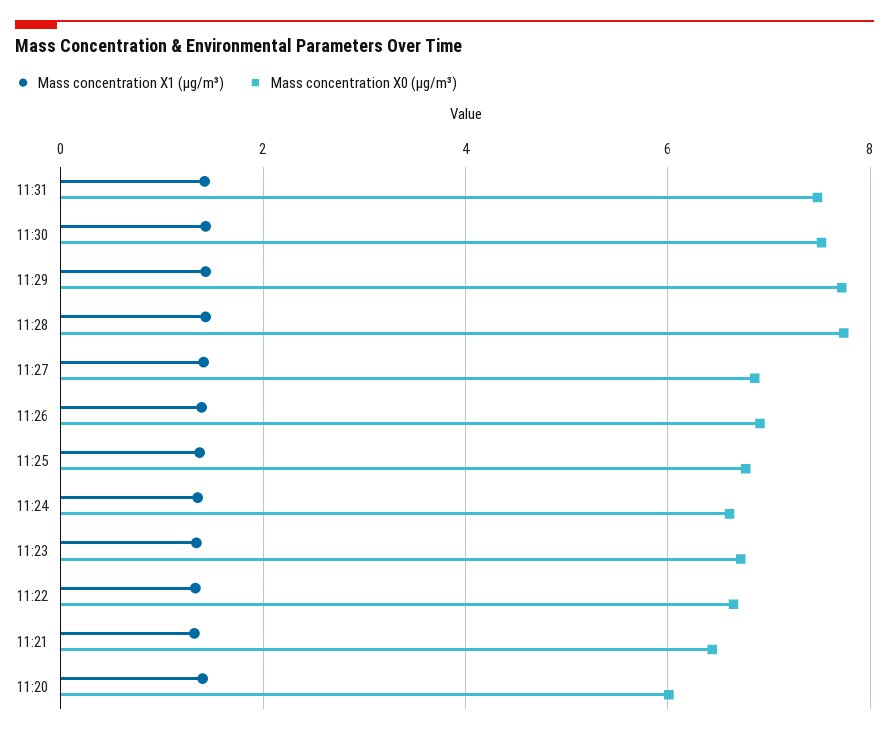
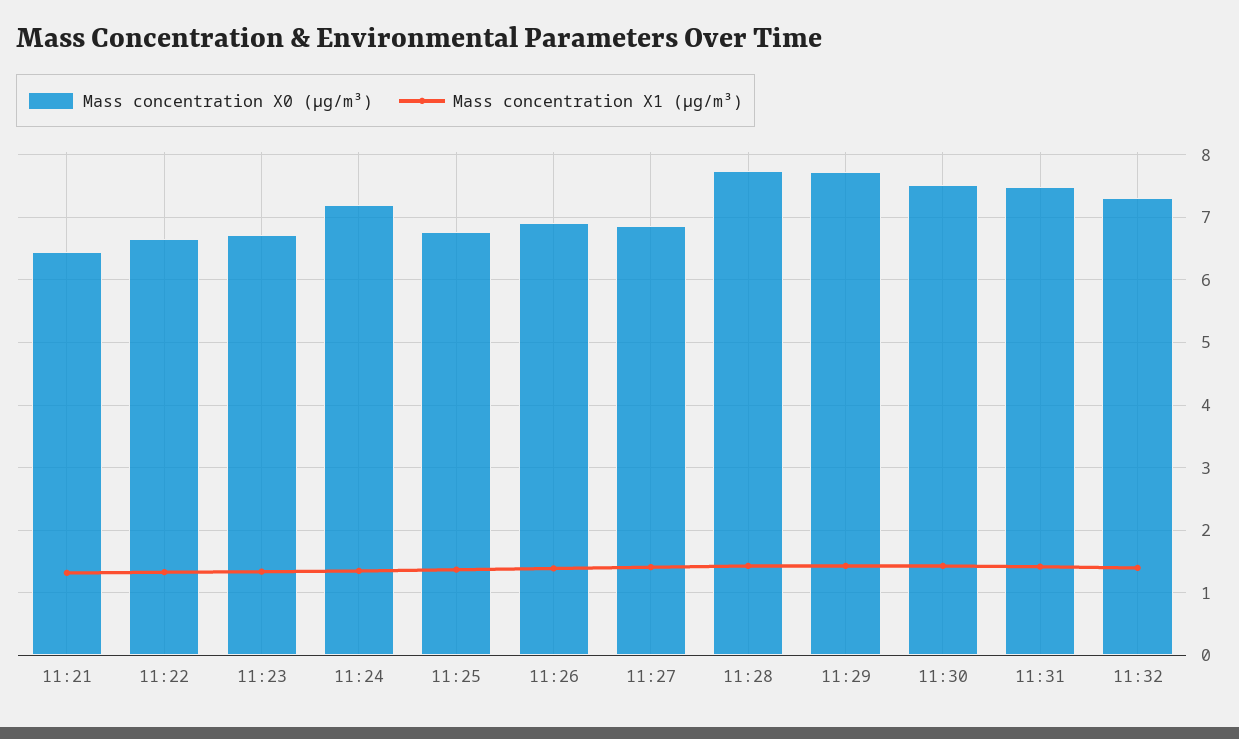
Mass concentration X0 (μg/m³), 11:24: 6.6 -> 7.2
Mass concentration X1 (μg/m³), 11:20: 1.4 -> none
Mass concentration X0 (μg/m³), 11:20: 6 -> none
Mass concentration X0 (μg/m³), 11:32: none -> 7.3
Mass concentration X1 (μg/m³), 11:32: none -> 1.4

